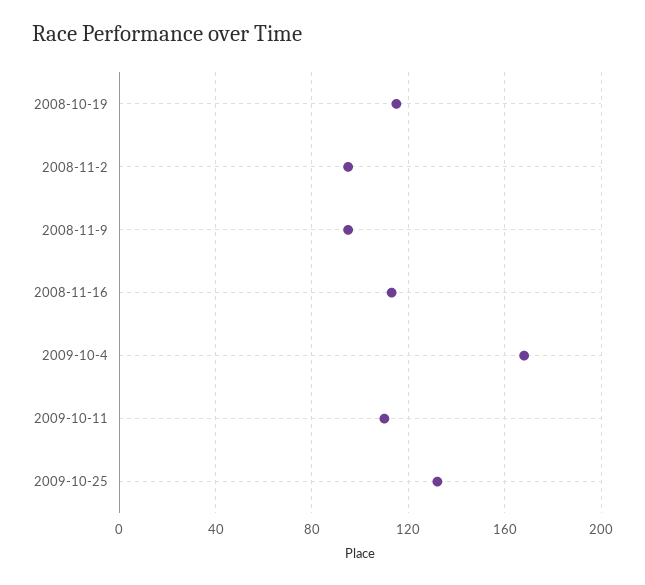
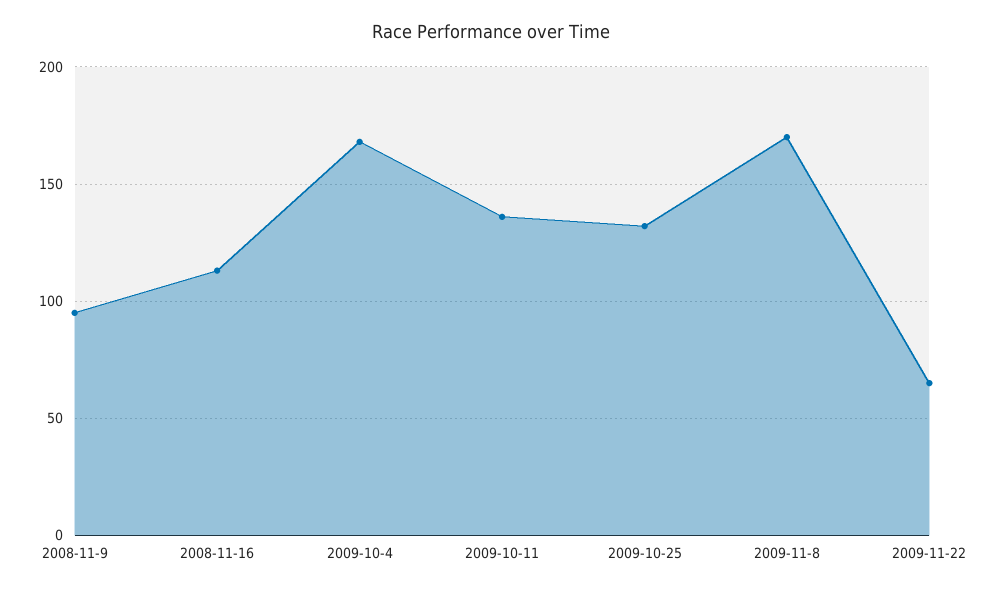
2008-10-19: 115 -> none
2008-11-2: 95 -> none
2009-10-11: 110 -> 135
2009-11-8: none -> 170
2009-11-22: none -> 65

